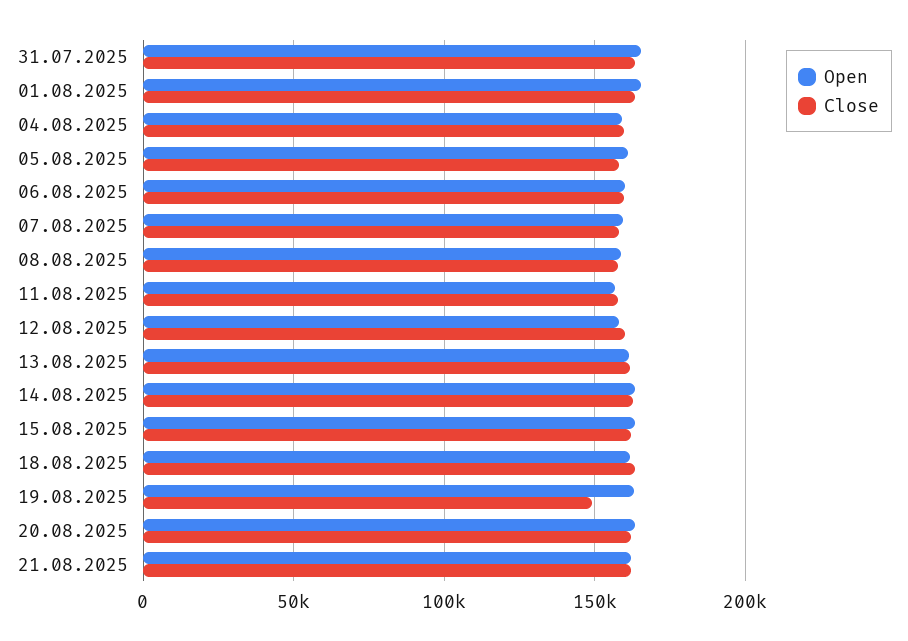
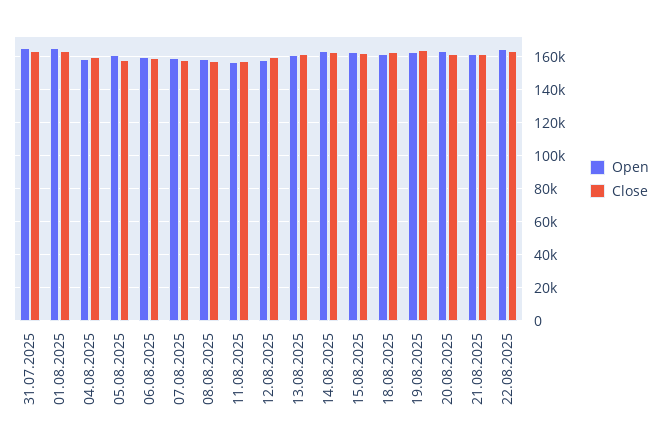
Close, 19.08.2025: 150000 -> 165000
Open, 22.08.2025: none -> 165000
Close, 22.08.2025: none -> 165000

